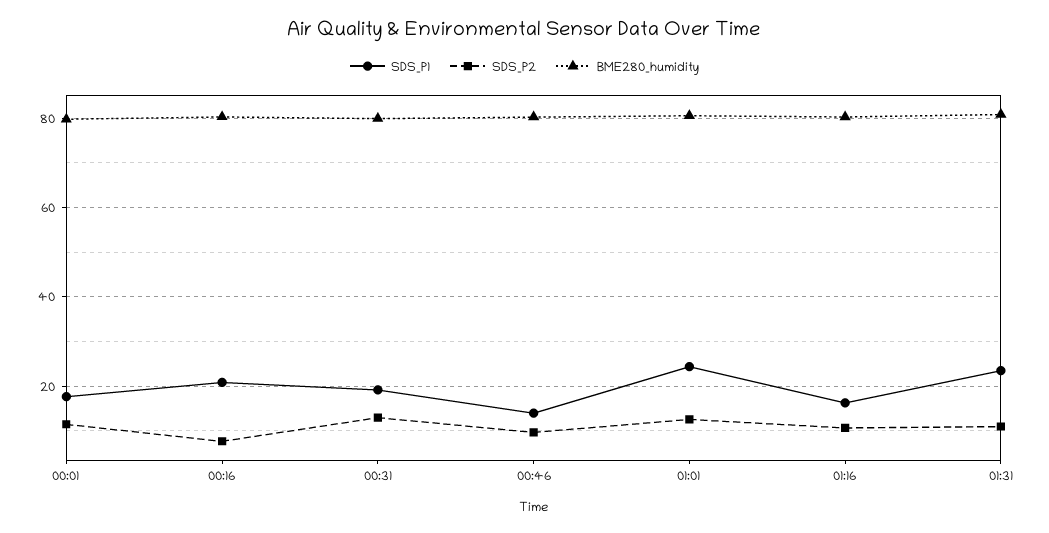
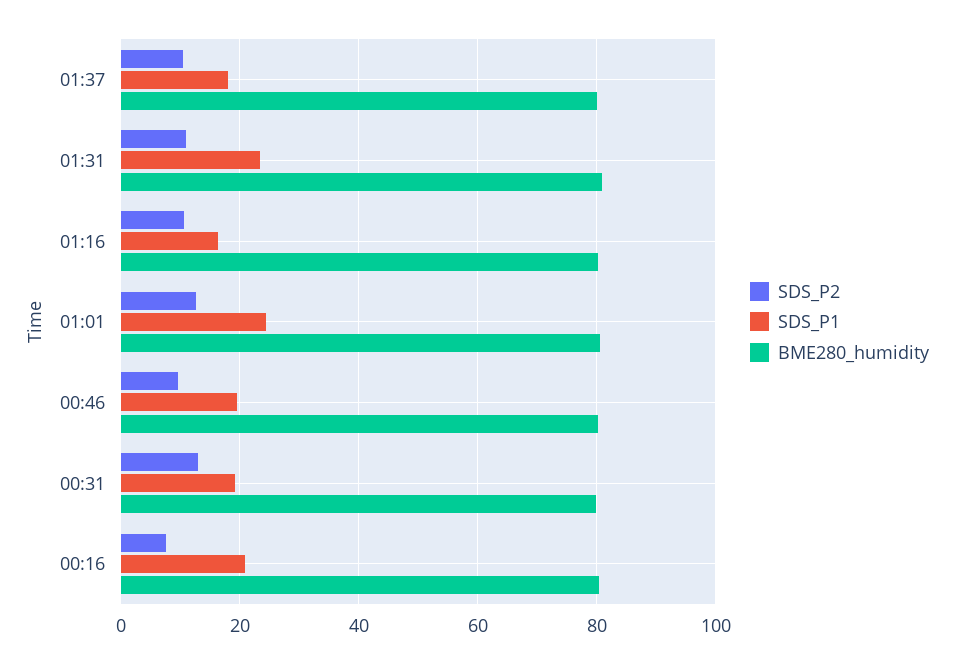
SDS_P1, 00:01: 18 -> none
SDS_P2, 00:01: 12 -> none
BME280_humidity, 00:01: 80 -> none
SDS_P1, 00:46: 14 -> 20
SDS_P2, 01:37: none -> 10
SDS_P1, 01:37: none -> 18
BME280_humidity, 01:37: none -> 80

